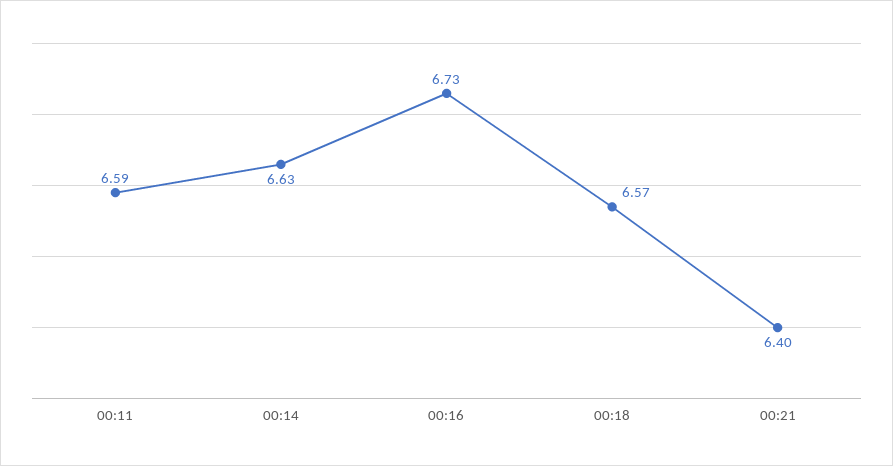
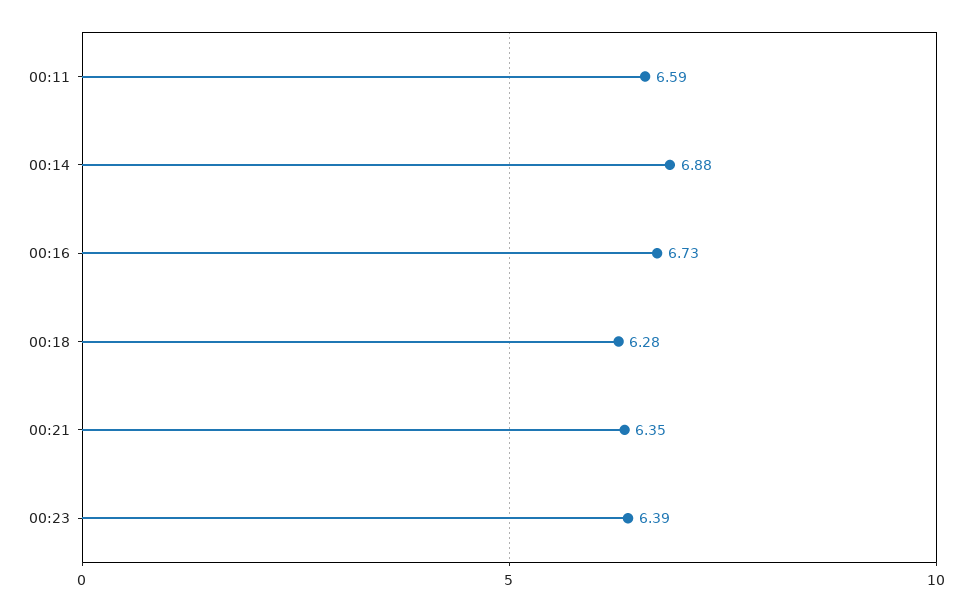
00:14: 6.63 -> 6.88
00:18: 6.57 -> 6.28
00:21: 6.4 -> 6.35
00:23: none -> 6.39

